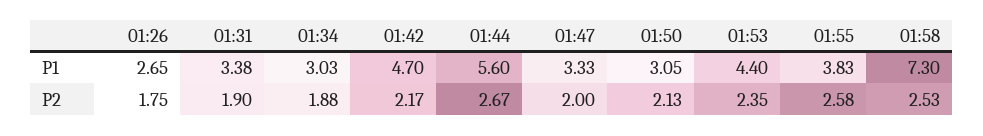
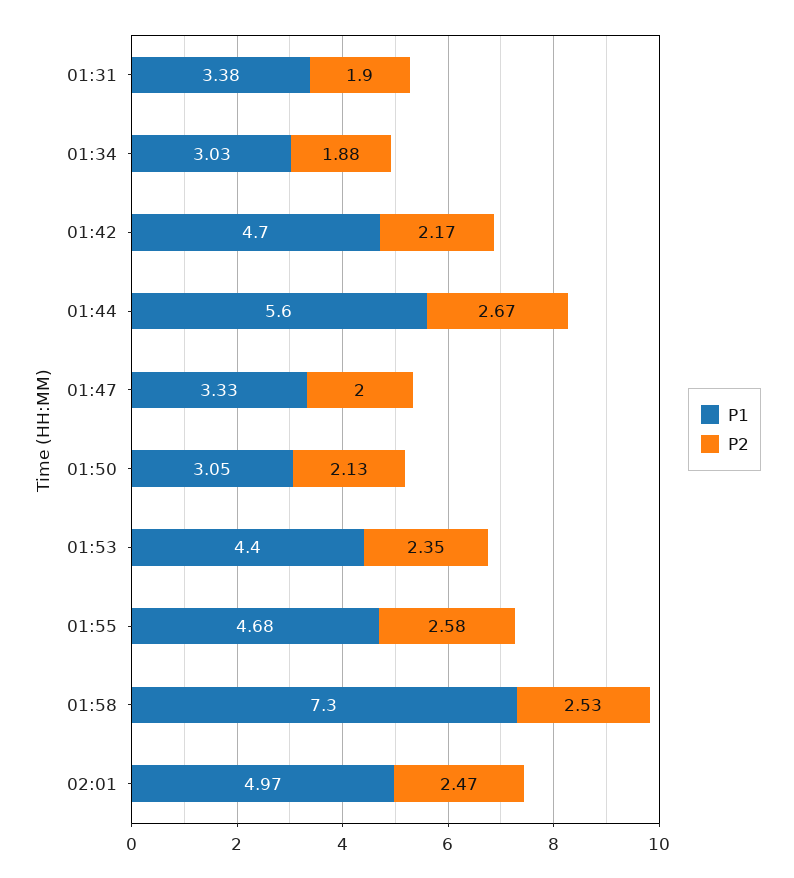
P1, 01:26: 2.65 -> none
P1, 01:55: 3.83 -> 4.68
P2, 01:26: 1.75 -> none
P1, 02:01: none -> 4.97
P2, 02:01: none -> 2.47

